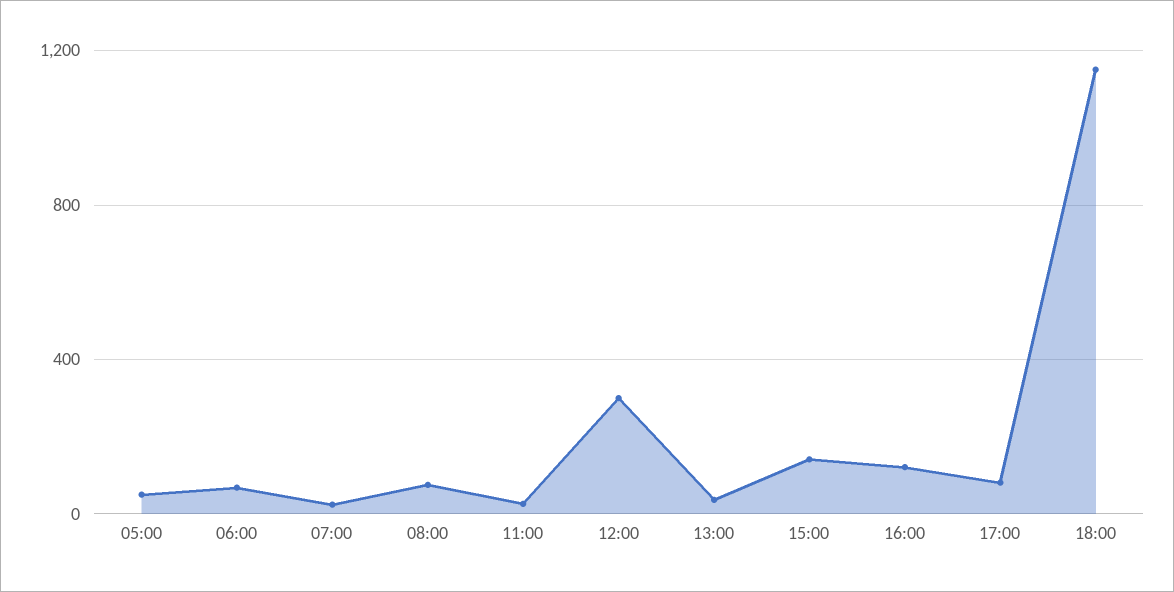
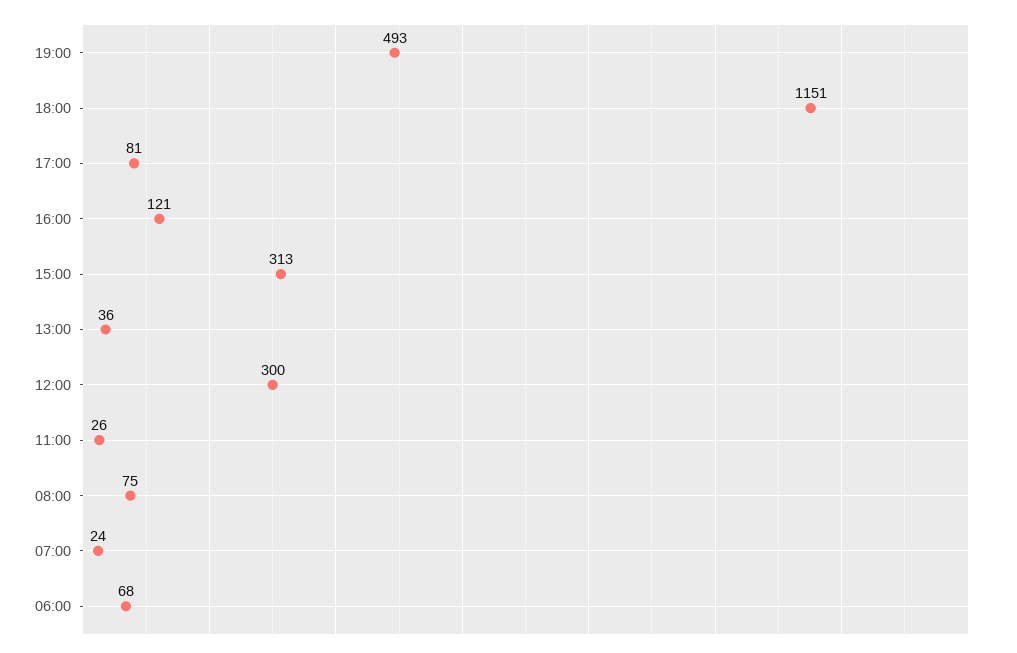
05:00: 50 -> none
15:00: 150 -> 313
19:00: none -> 493

